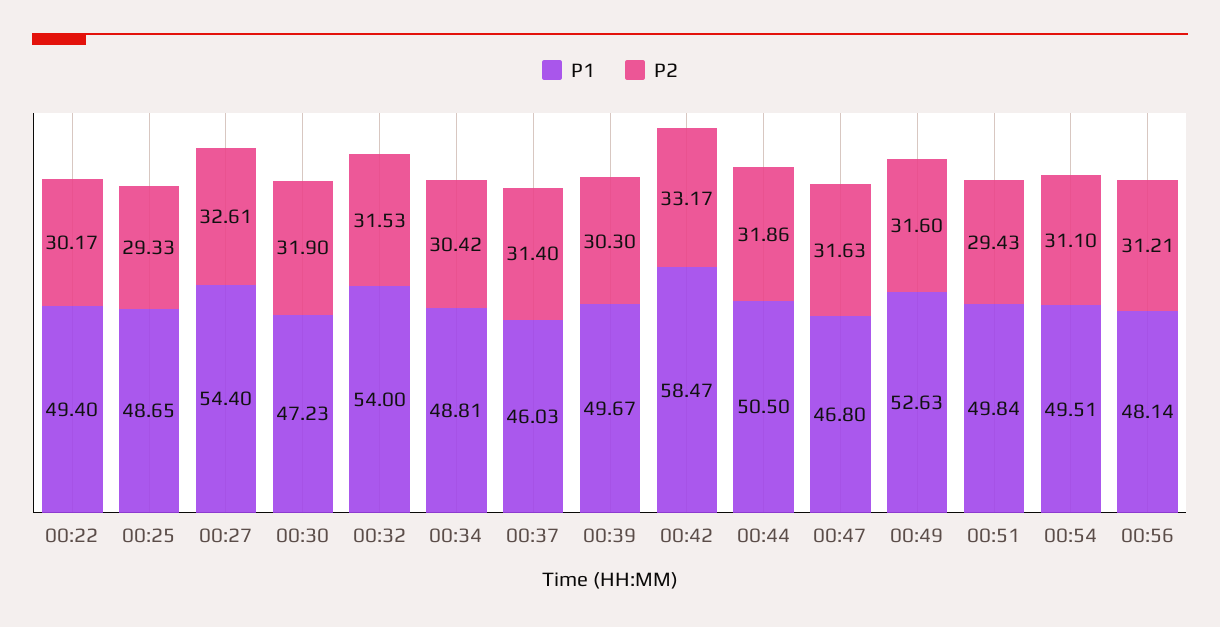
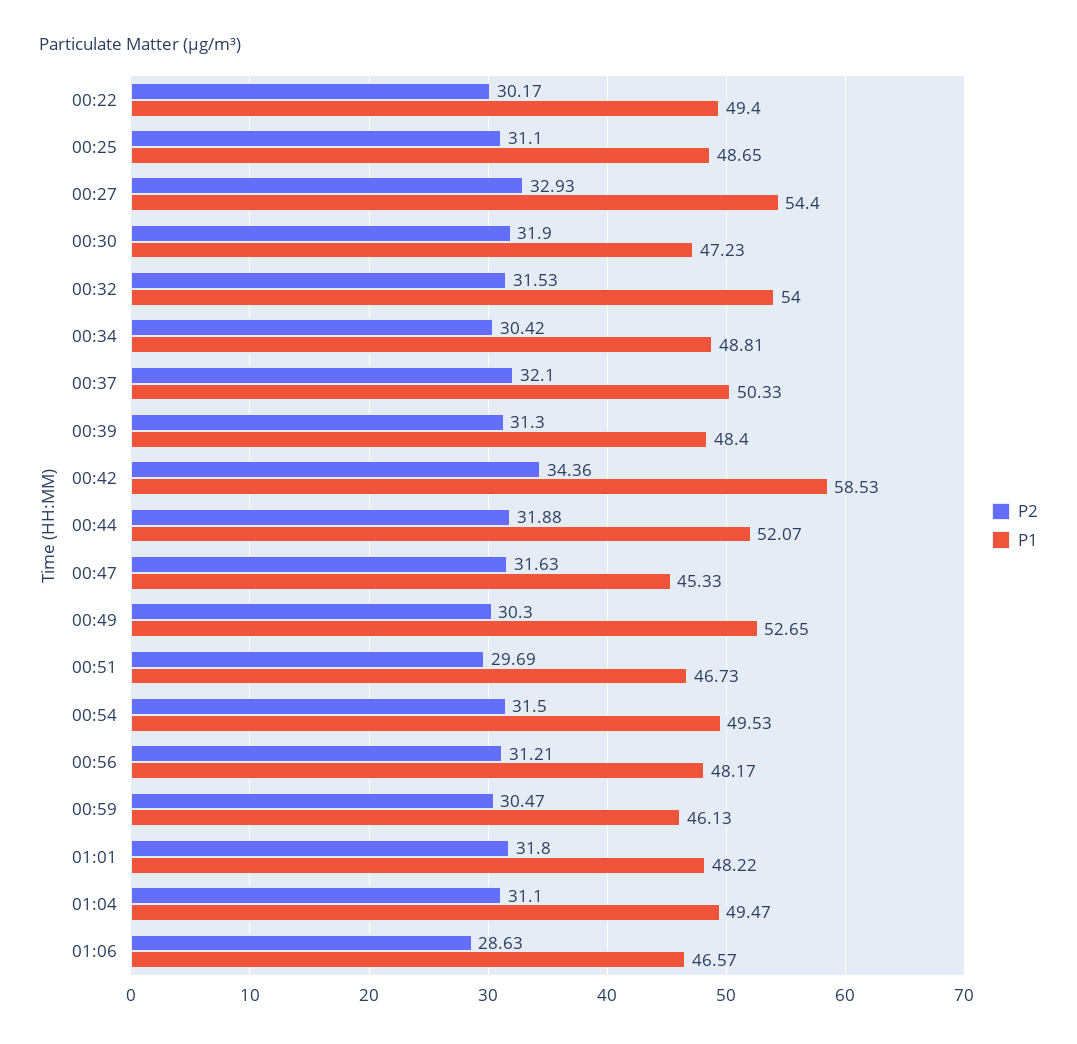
P2, 00:25: 29.33 -> 31.1
P2, 00:27: 32.61 -> 32.93
P1, 00:37: 46.03 -> 50.33
P2, 00:37: 31.4 -> 32.1
P1, 00:39: 49.67 -> 48.4
P2, 00:39: 30.3 -> 31.3
P1, 00:42: 58.47 -> 58.53
P2, 00:42: 33.17 -> 34.36
P1, 00:44: 50.5 -> 52.07
P2, 00:44: 31.86 -> 31.88
P1, 00:47: 46.8 -> 45.33
P1, 00:49: 52.63 -> 52.65
P2, 00:49: 31.6 -> 30.3
P1, 00:51: 49.84 -> 46.73
P2, 00:51: 29.43 -> 29.69
P1, 00:54: 49.51 -> 49.53
P2, 00:54: 31.1 -> 31.5
P1, 00:56: 48.14 -> 48.17
P2, 00:59: none -> 30.47
P1, 00:59: none -> 46.13
P2, 01:01: none -> 31.8
P1, 01:01: none -> 48.22
P2, 01:04: none -> 31.1
P1, 01:04: none -> 49.47
P2, 01:06: none -> 28.63
P1, 01:06: none -> 46.57

